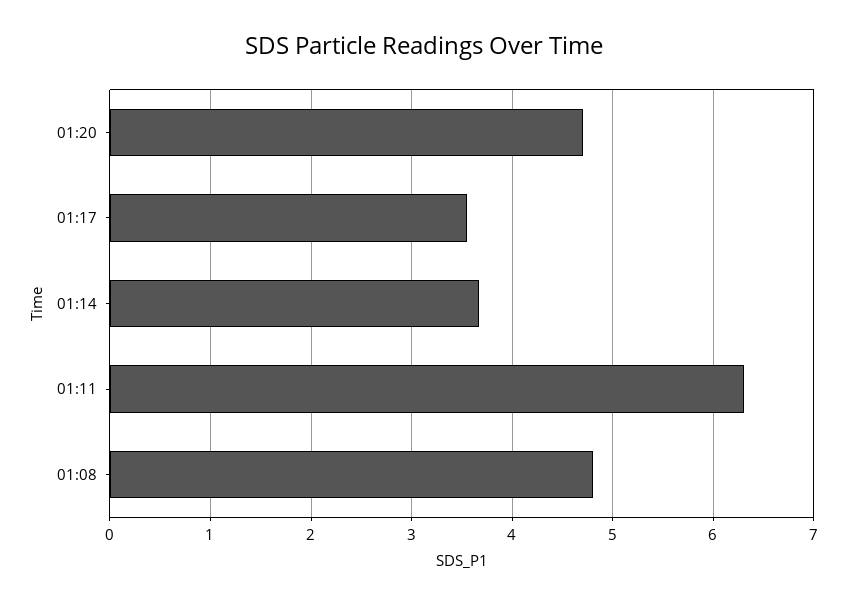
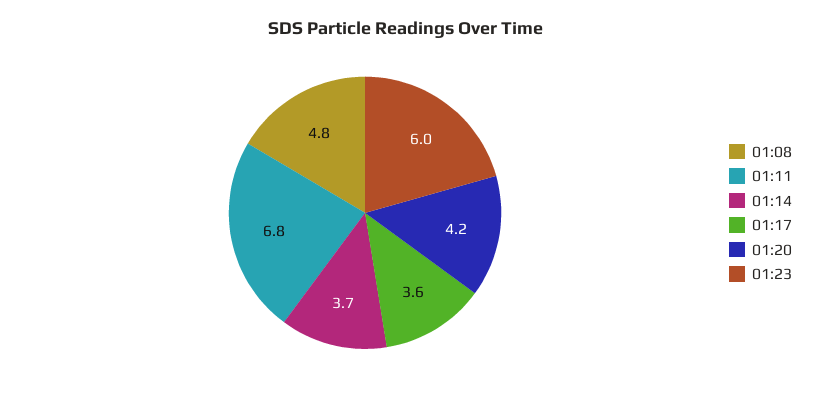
01:20: 4.7 -> 4.2
01:11: 6.3 -> 6.8
01:23: none -> 6

